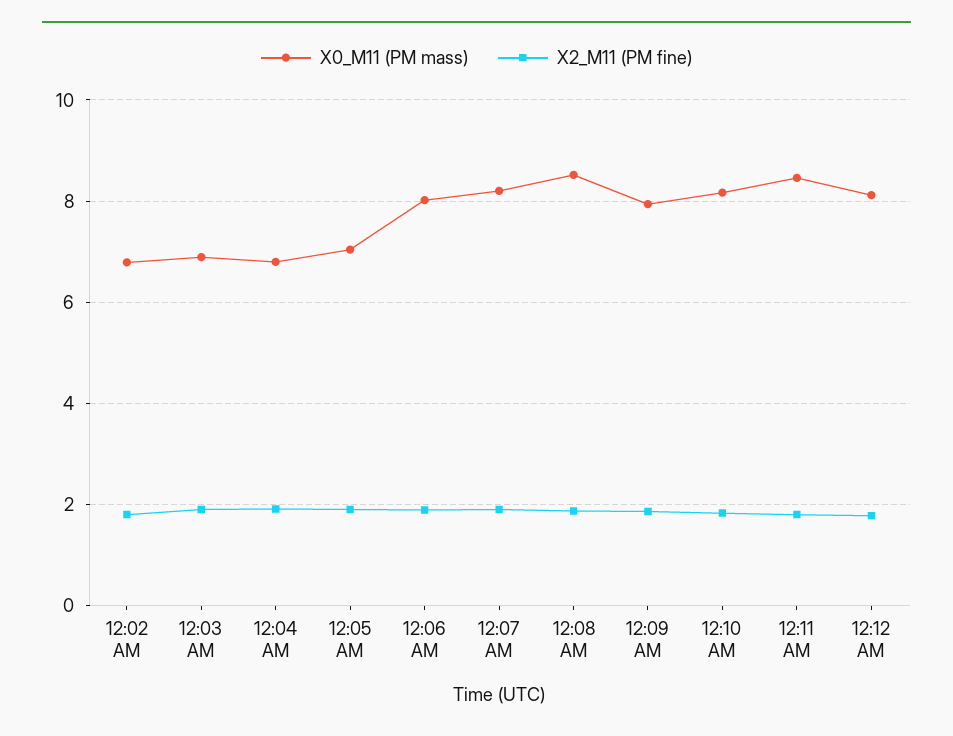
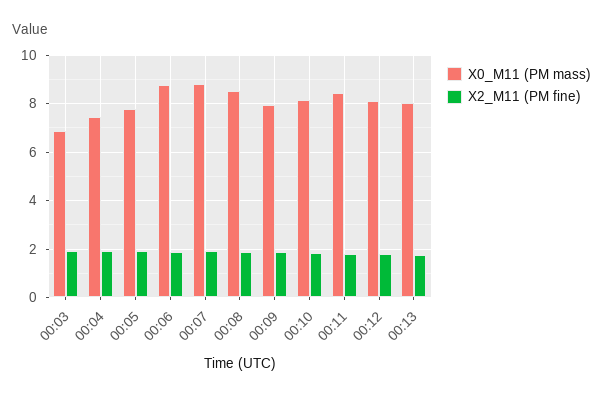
X0_M11 (PM mass), 12:02 AM: 6.8 -> none
X2_M11 (PM fine), 12:02 AM: 1.8 -> none
X0_M11 (PM mass), 12:04 AM: 6.8 -> 7.5
X0_M11 (PM mass), 12:05 AM: 7 -> 7.75
X0_M11 (PM mass), 12:06 AM: 8 -> 8.75
X0_M11 (PM mass), 12:07 AM: 8.2 -> 8.75
X0_M11 (PM mass), 00:13: none -> 8
X2_M11 (PM fine), 00:13: none -> 1.75

